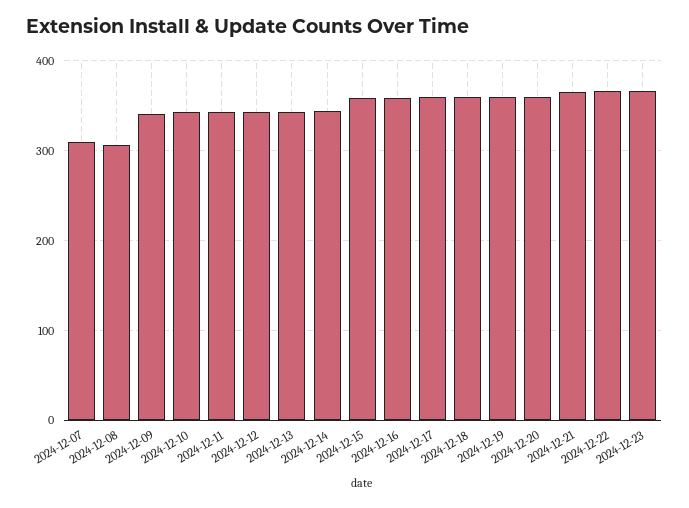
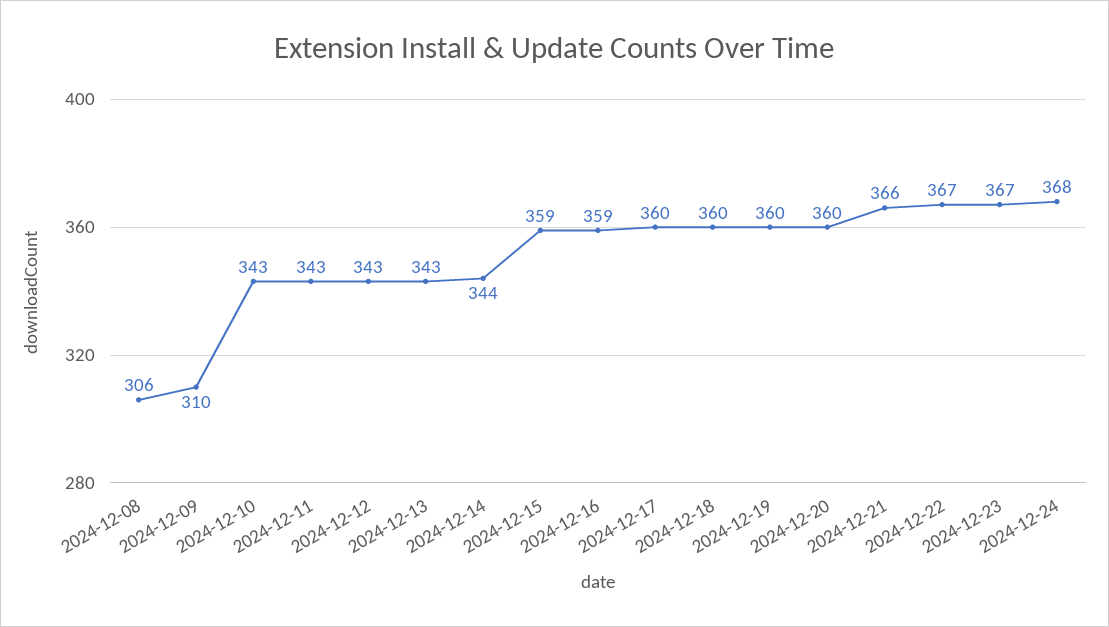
2024-12-07: 310 -> none
2024-12-09: 340 -> 310
2024-12-24: none -> 368

